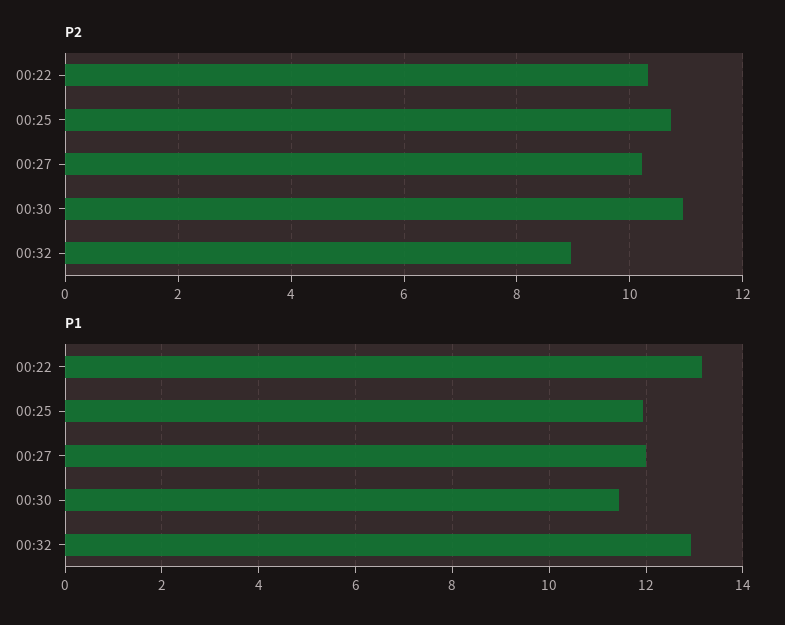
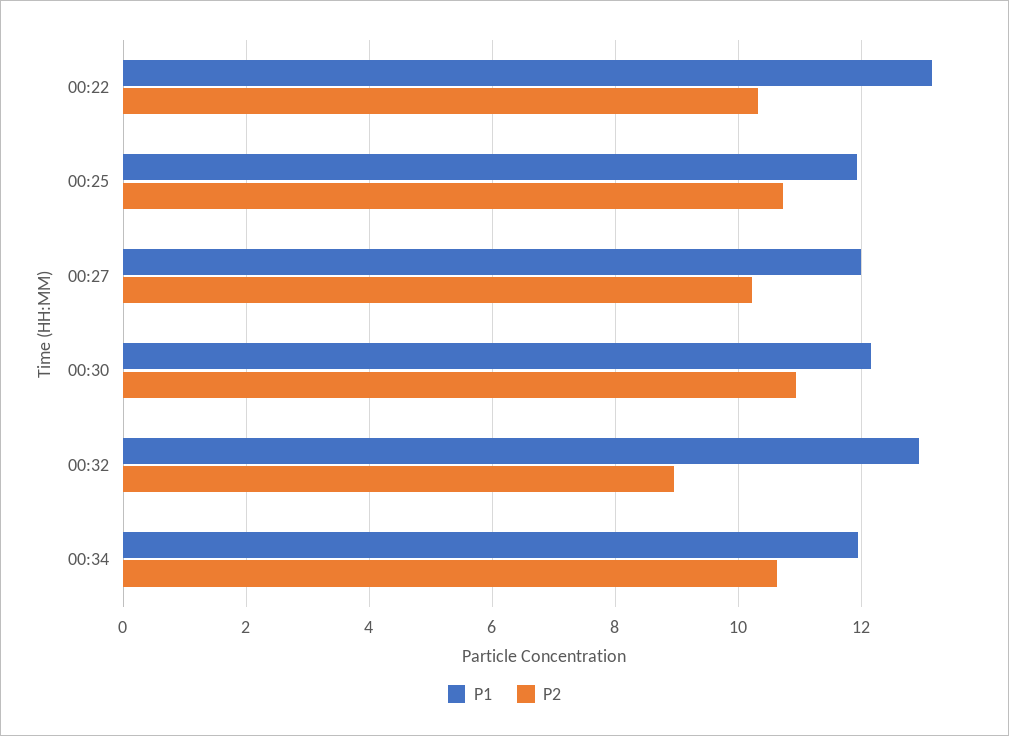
P1, 00:30: 11.4 -> 12.2
P1, 00:34: none -> 12
P2, 00:34: none -> 10.6

